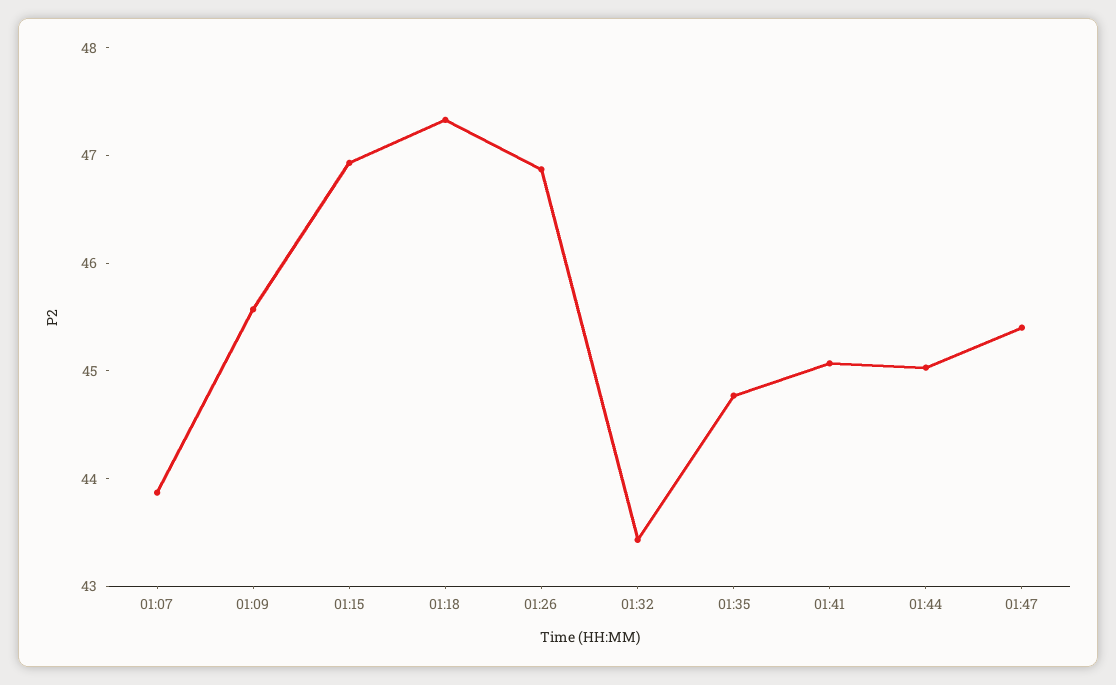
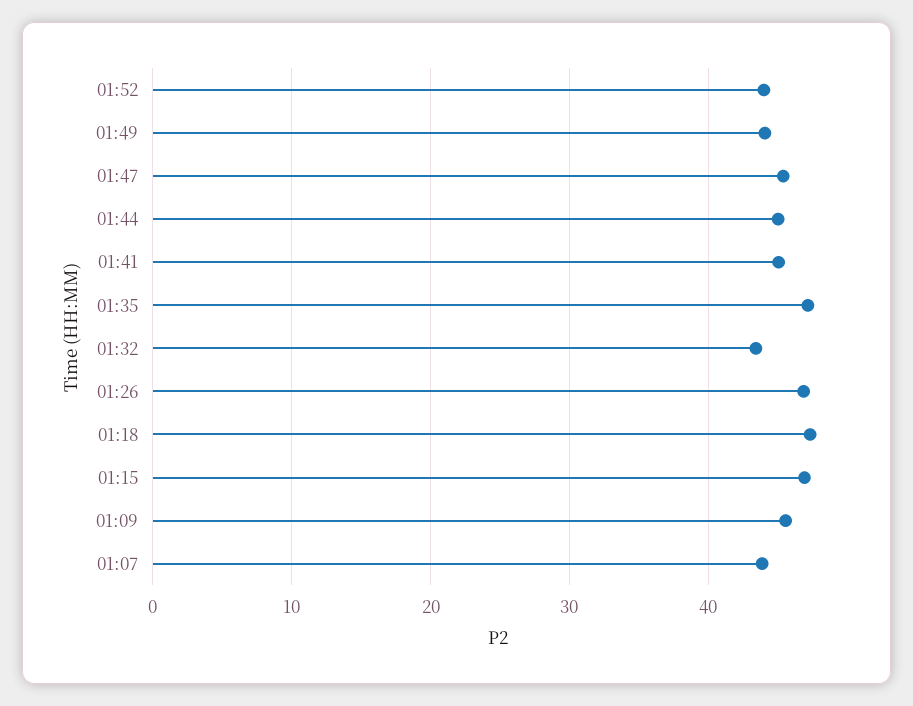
01:35: 44.8 -> 47
01:52: none -> 44
01:49: none -> 44

